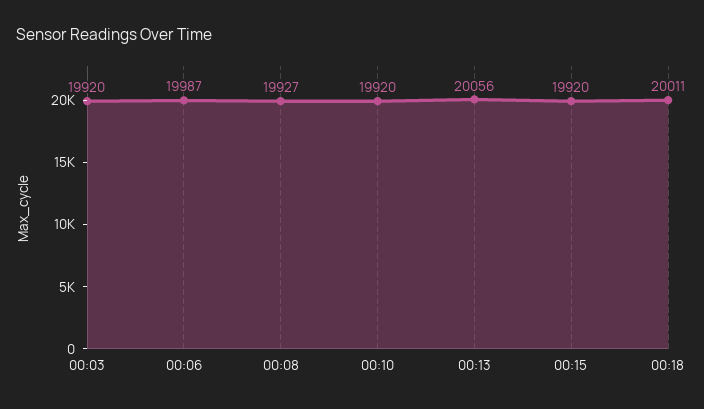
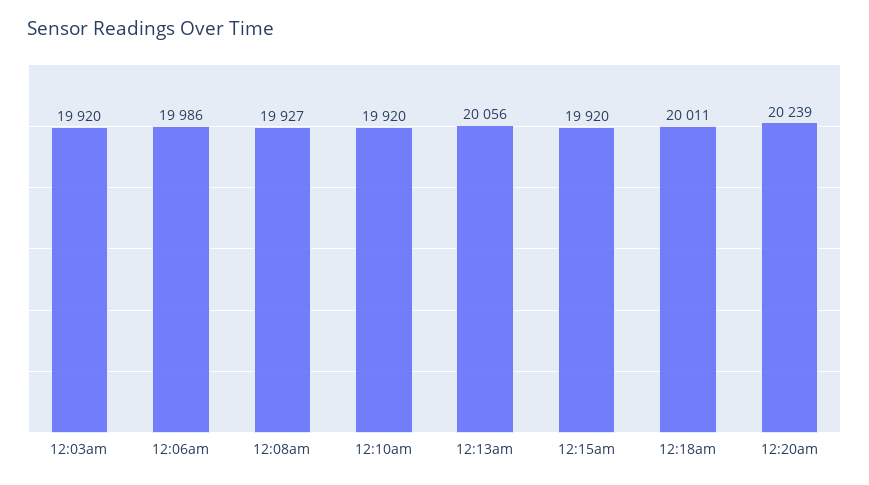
00:06: 19987 -> 19986
12:20am: none -> 20239

